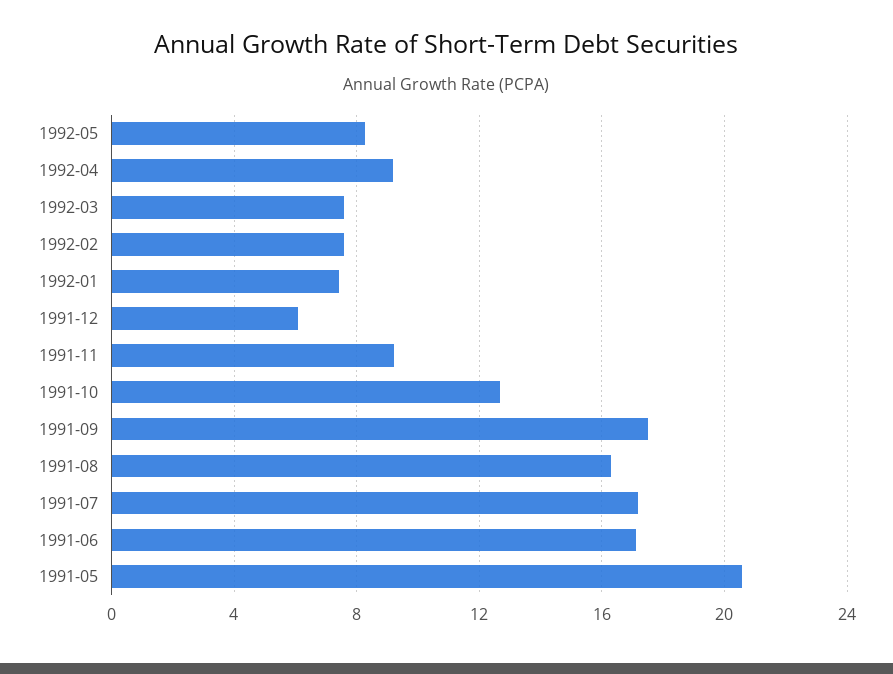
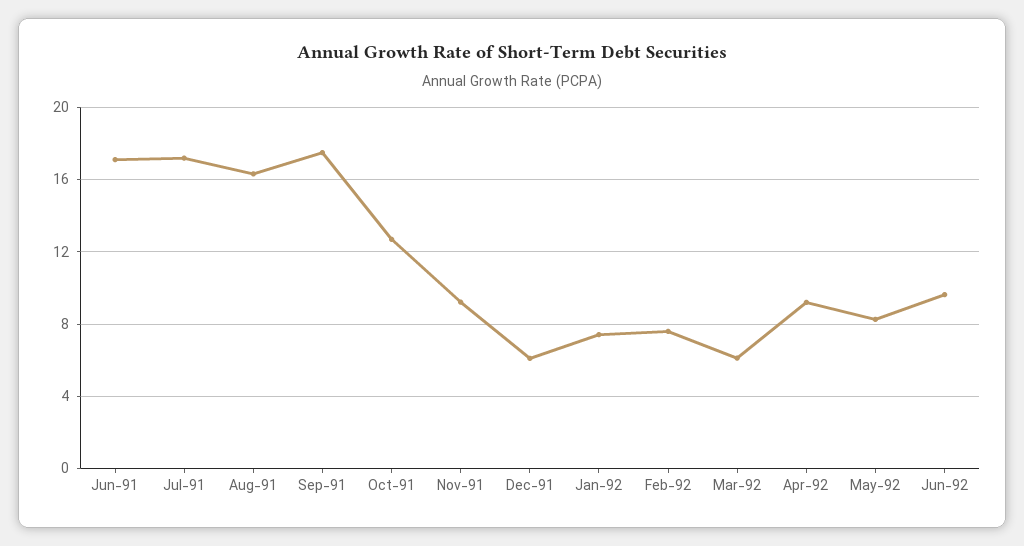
1992-03: 7.5 -> 6
1991-05: 20.5 -> none
Jun-92: none -> 9.5

